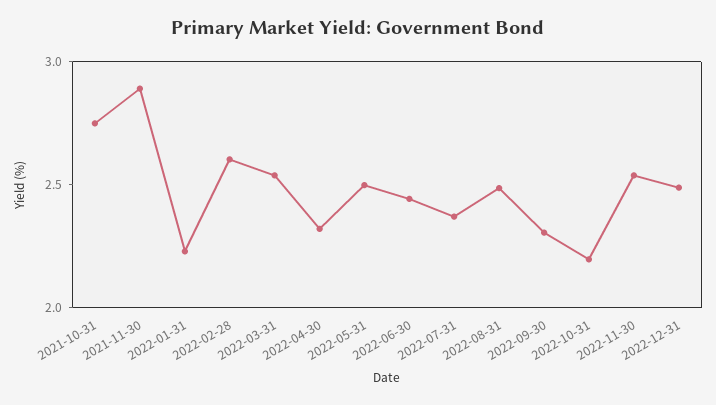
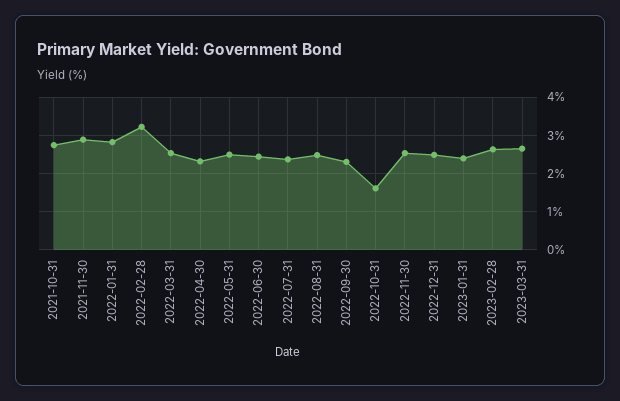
2022-01-31: 2.2 -> 2.8
2022-02-28: 2.6 -> 3.2
2022-10-31: 2.2 -> 1.6
2023-01-31: none -> 2.4
2023-02-28: none -> 2.6
2023-03-31: none -> 2.6

